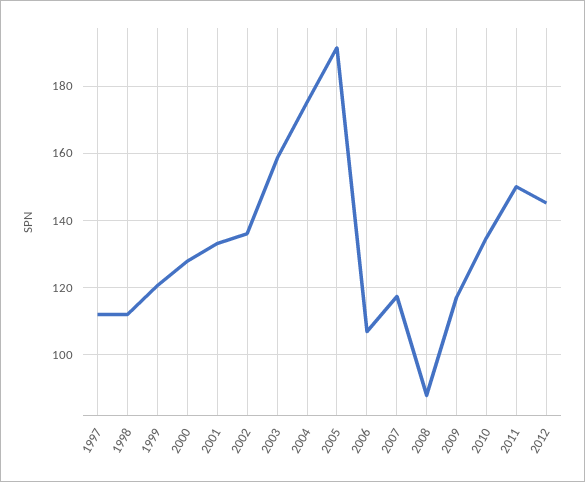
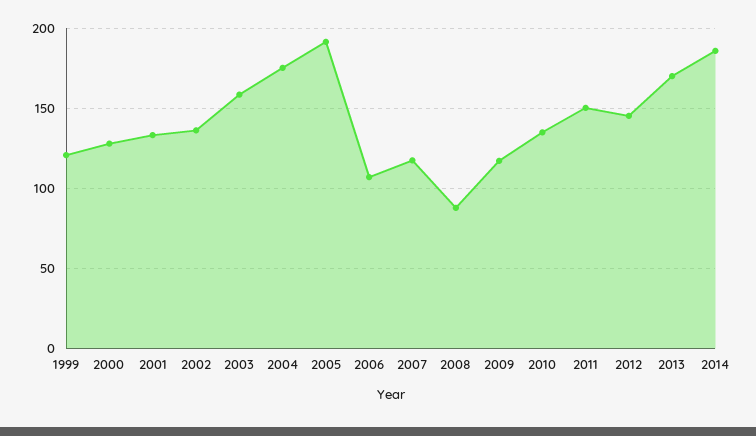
1997: 112 -> none
1998: 112 -> none
2013: none -> 170
2014: none -> 185

